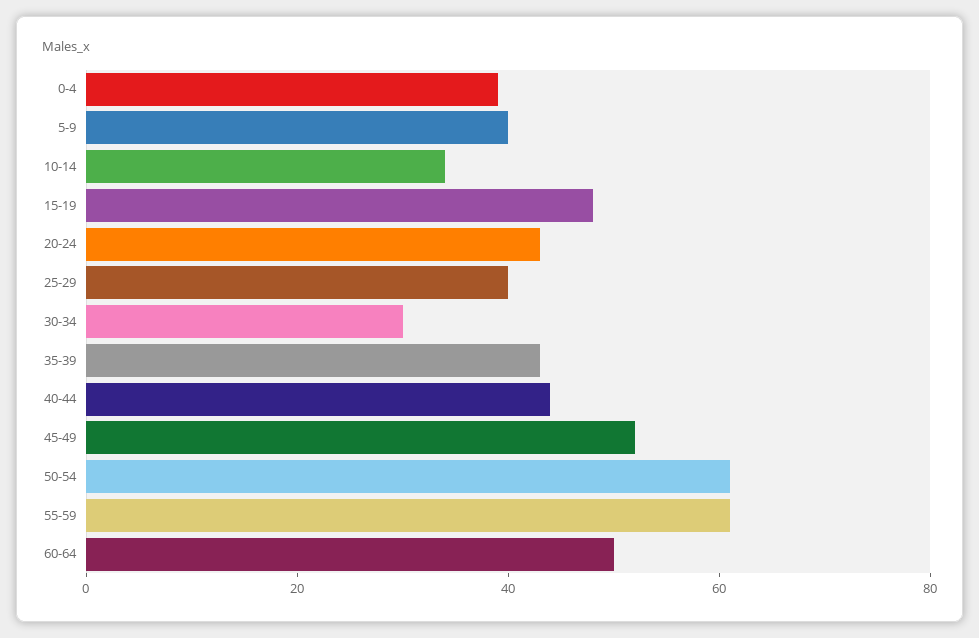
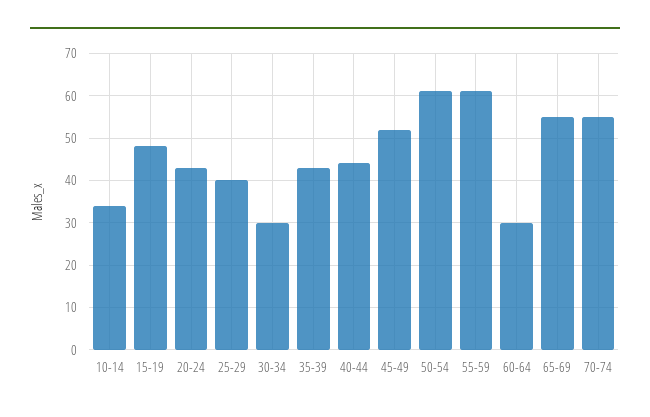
0-4: 40 -> none
5-9: 40 -> none
60-64: 50 -> 30
65-69: none -> 55
70-74: none -> 55

